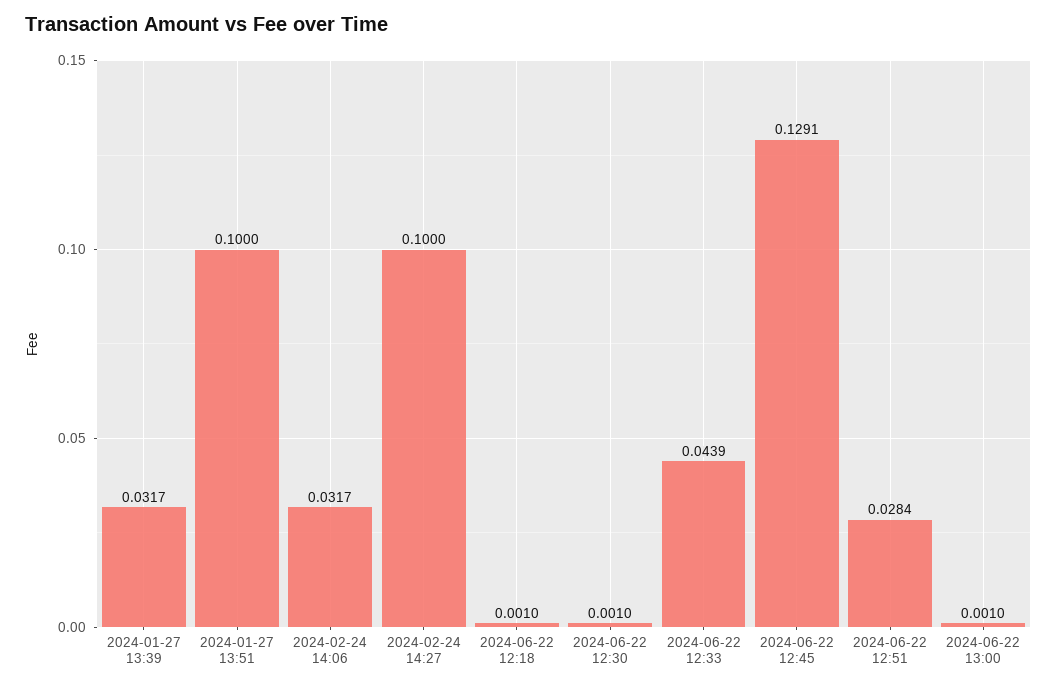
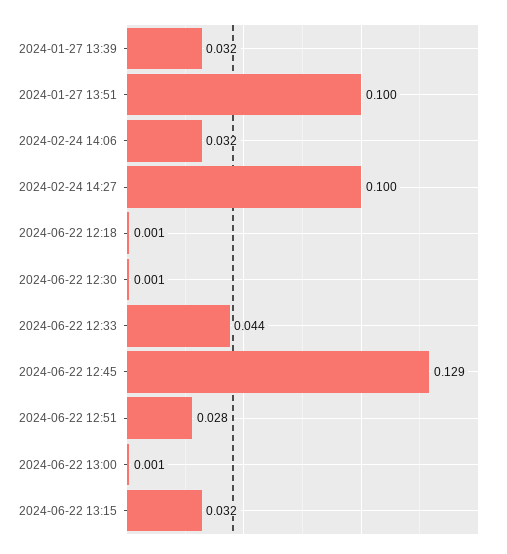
2024-06-22 13:15: none -> 0.032

